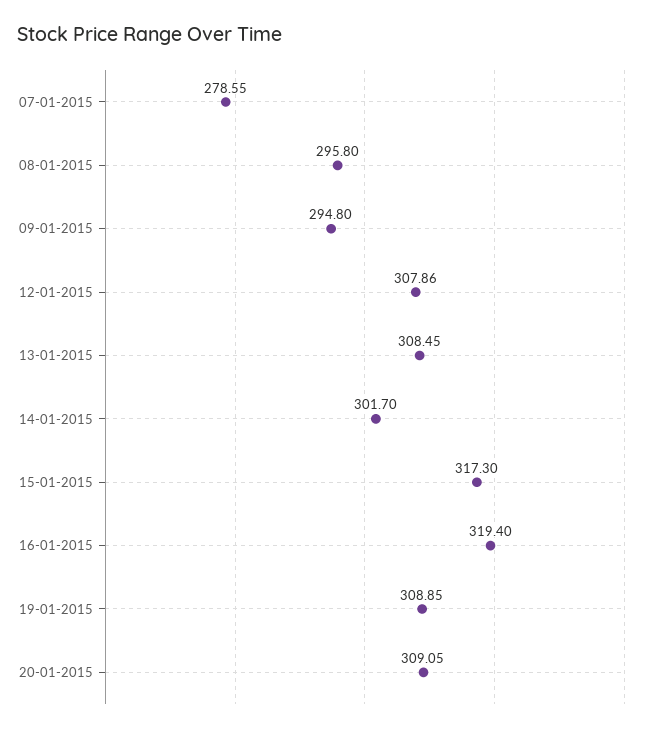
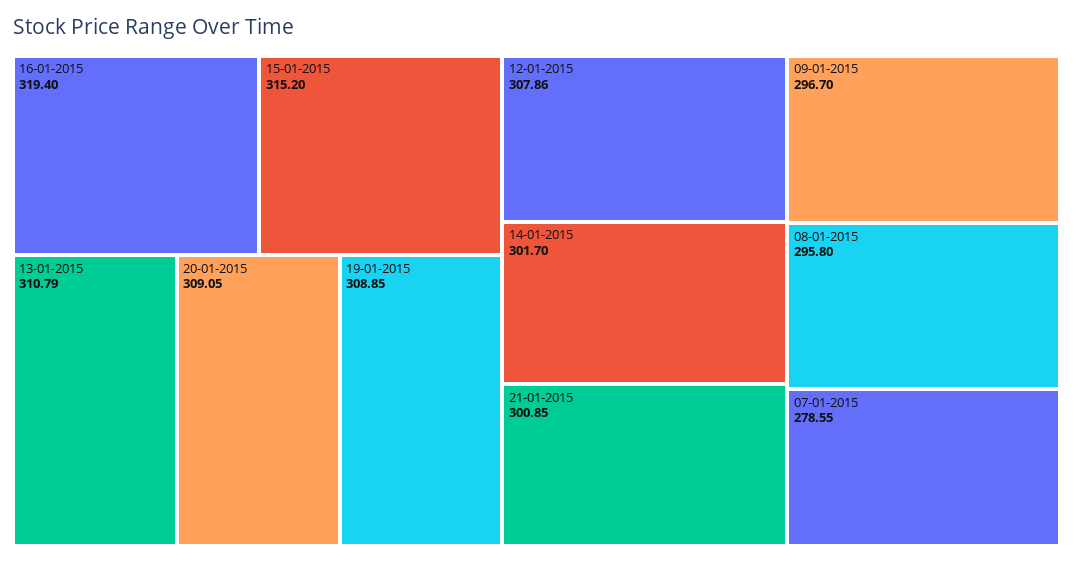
09-01-2015: 294.8 -> 296.7
13-01-2015: 308.45 -> 310.79
15-01-2015: 317.3 -> 315.2
21-01-2015: none -> 300.85

